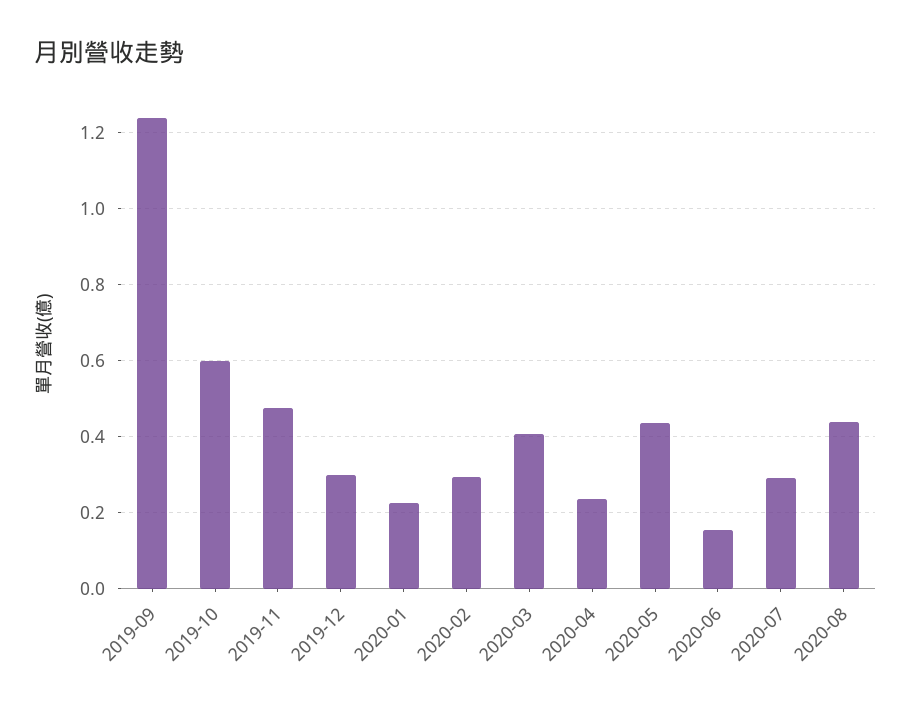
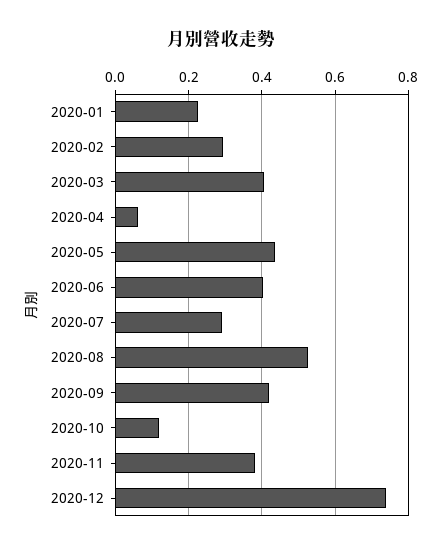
2019-09: 1.24 -> none
2019-10: 0.6 -> none
2019-11: 0.48 -> none
2019-12: 0.3 -> none
2020-04: 0.24 -> 0.06
2020-06: 0.16 -> 0.4
2020-08: 0.44 -> 0.52
2020-09: none -> 0.42
2020-10: none -> 0.12
2020-11: none -> 0.38
2020-12: none -> 0.74

